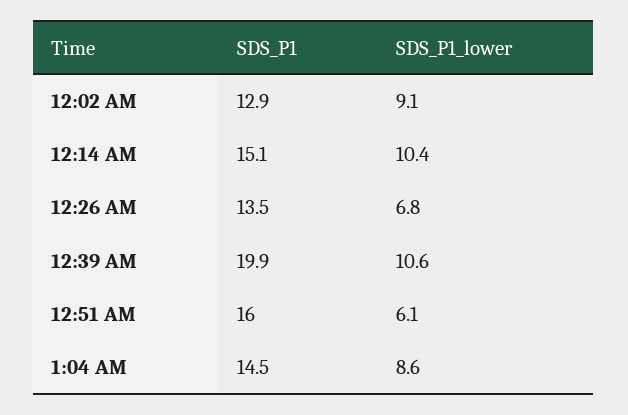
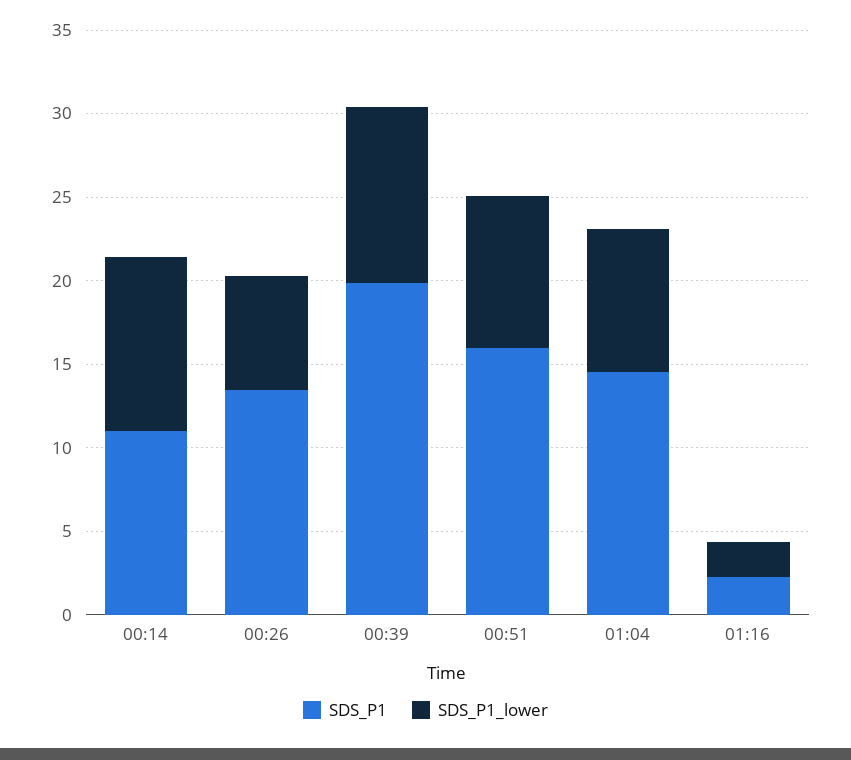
SDS_P1, 12:02 AM: 12.9 -> none
SDS_P1_lower, 12:02 AM: 9.1 -> none
SDS_P1, 12:14 AM: 15.1 -> 11
SDS_P1_lower, 12:51 AM: 6.1 -> 9
SDS_P1, 01:16: none -> 2
SDS_P1_lower, 01:16: none -> 2

